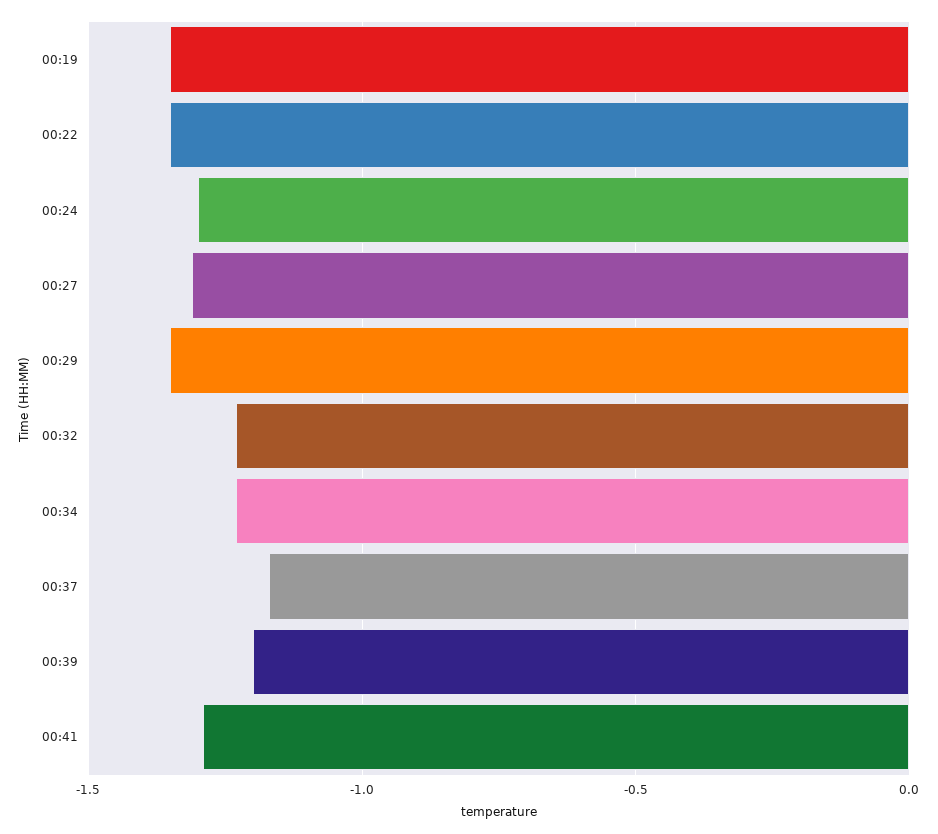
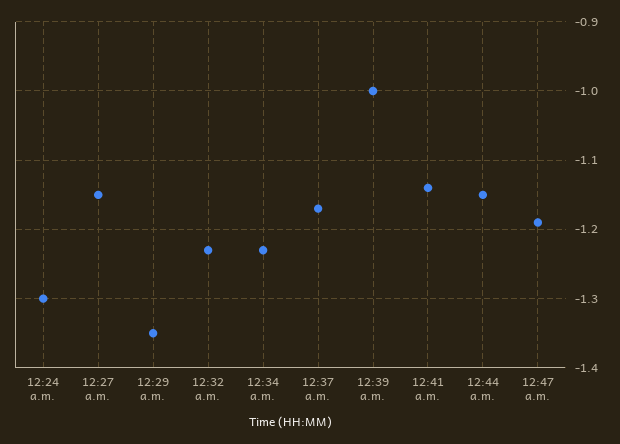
00:19: -1.35 -> none
00:22: -1.35 -> none
00:27: -1.3 -> -1.15
00:39: -1.2 -> -1
00:41: -1.3 -> -1.14
12:44 a.m.: none -> -1.15
12:47 a.m.: none -> -1.19

